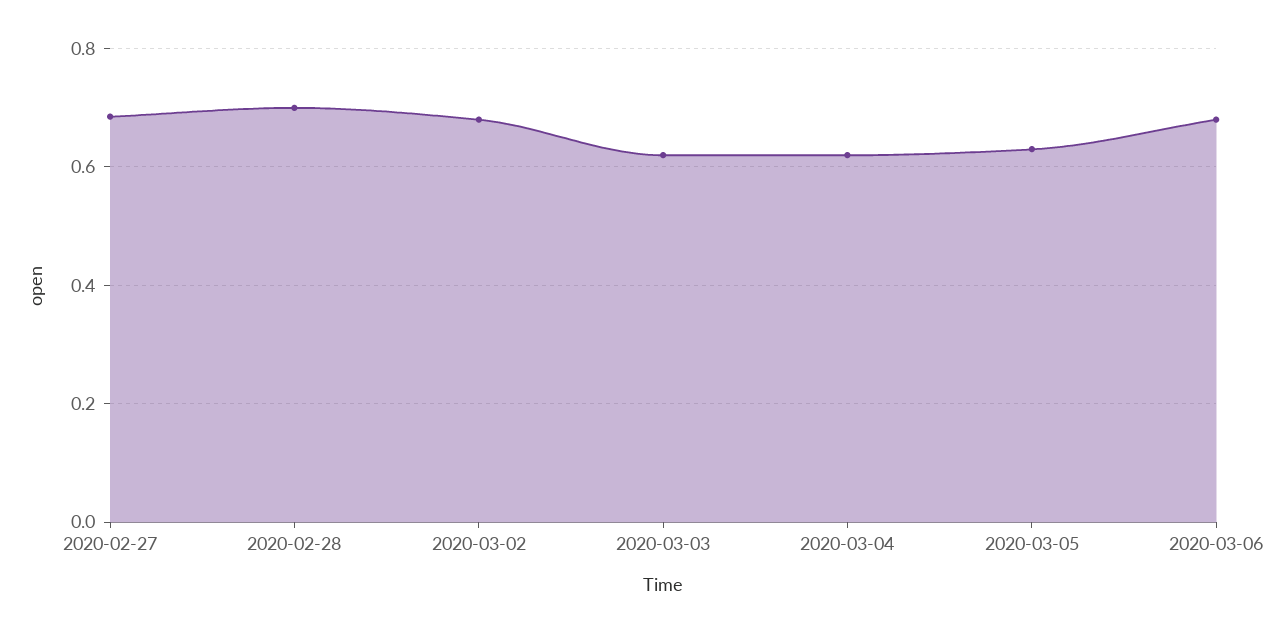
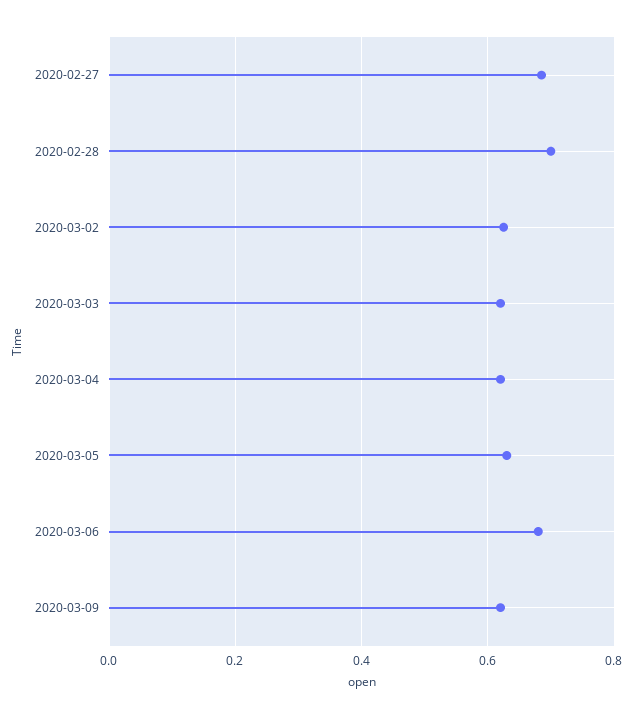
2020-03-02: 0.68 -> 0.62
2020-03-09: none -> 0.62

